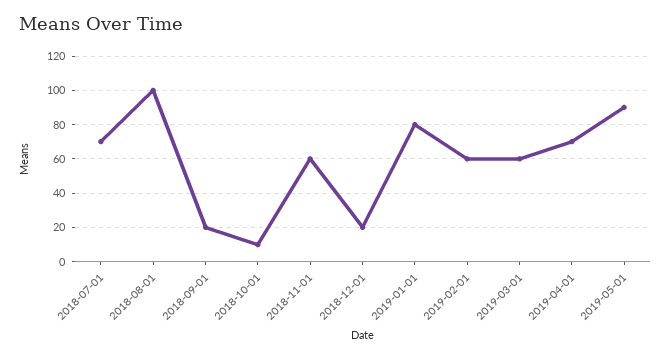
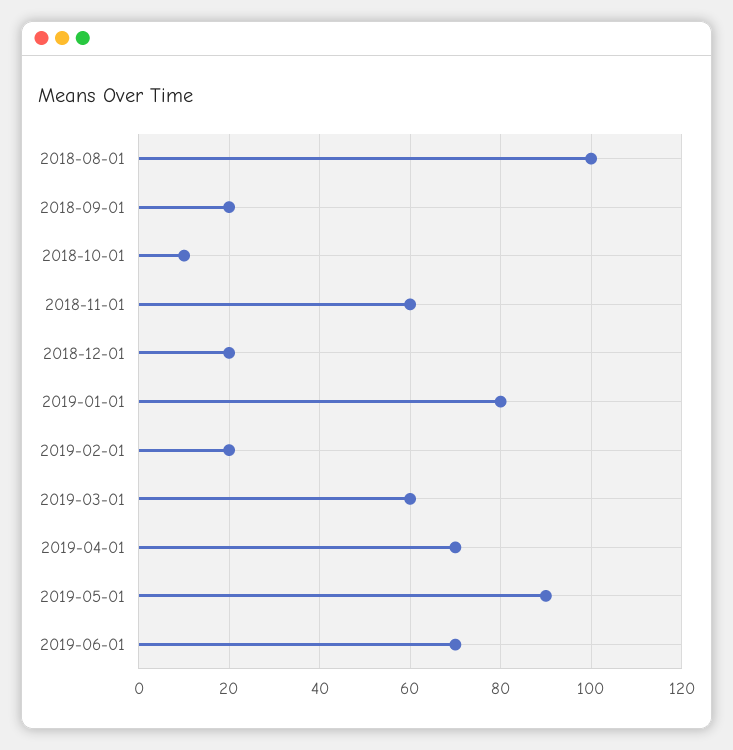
2018-07-01: 70 -> none
2019-02-01: 60 -> 20
2019-06-01: none -> 70

